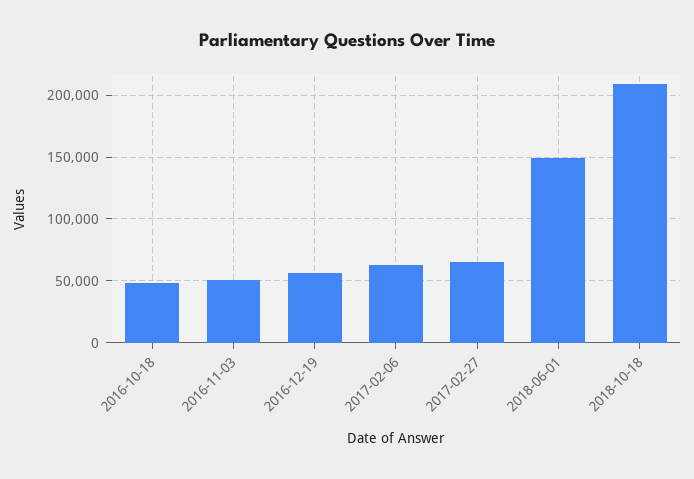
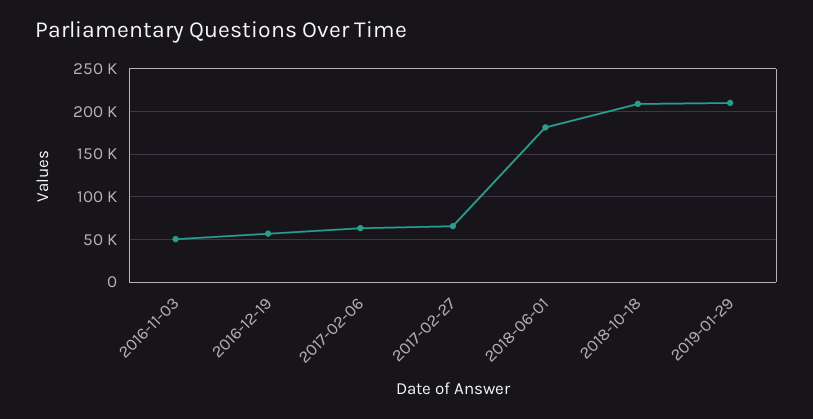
2016-10-18: 50000 -> none
2018-06-01: 150000 -> 180000
2019-01-29: none -> 210000

